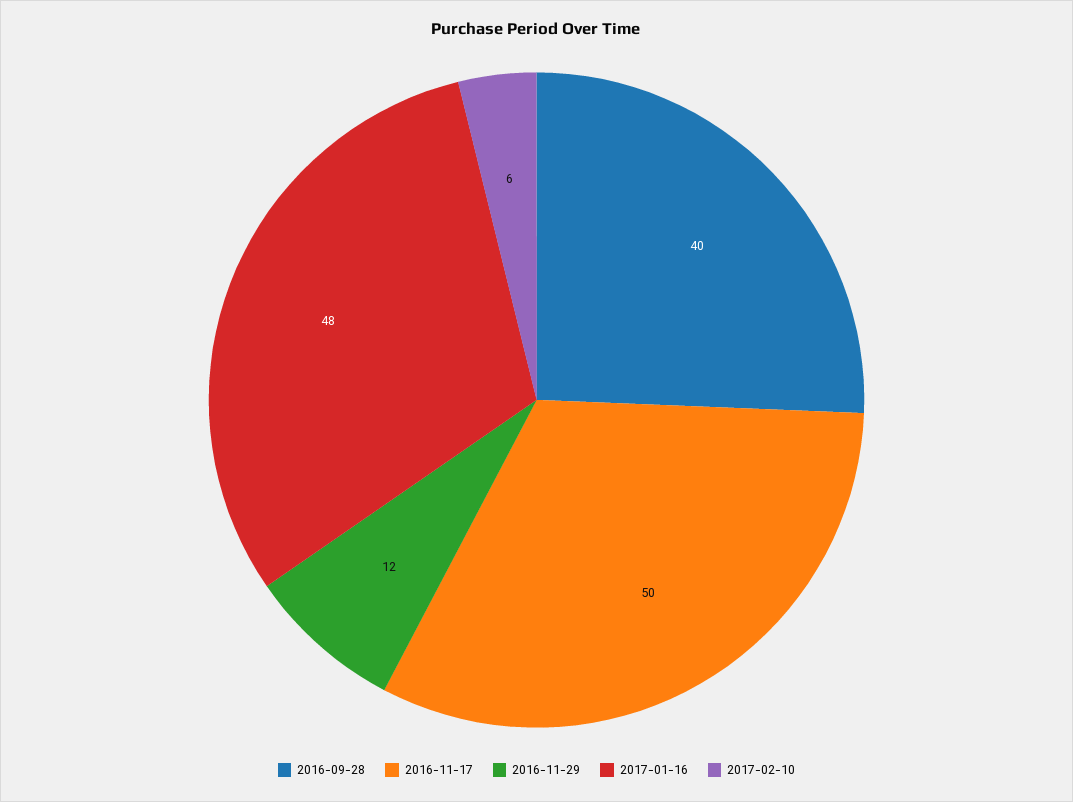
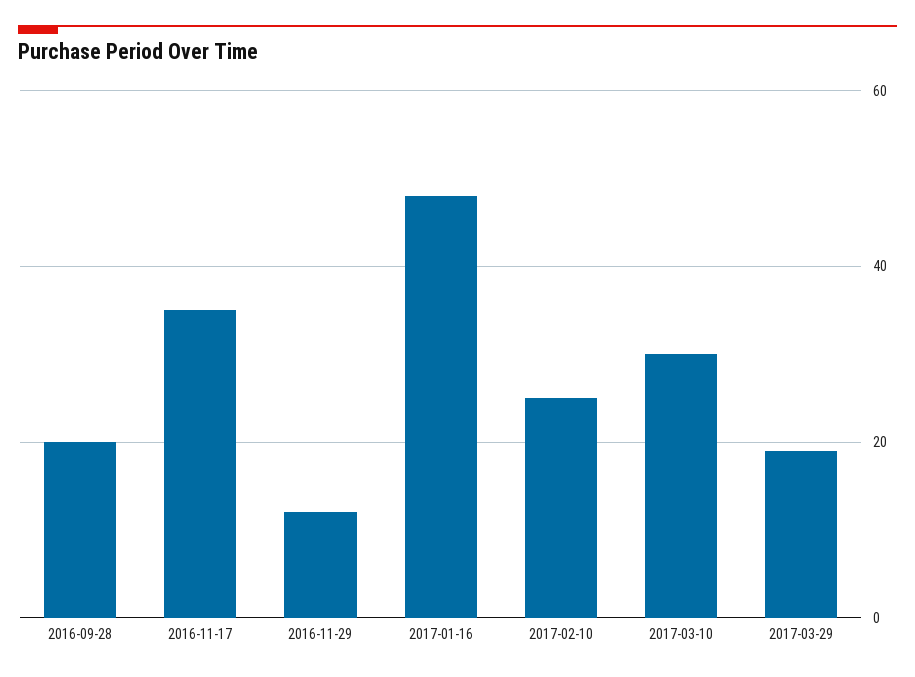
2016-09-28: 40 -> 20
2016-11-17: 50 -> 35
2017-02-10: 6 -> 25
2017-03-10: none -> 30
2017-03-29: none -> 20

